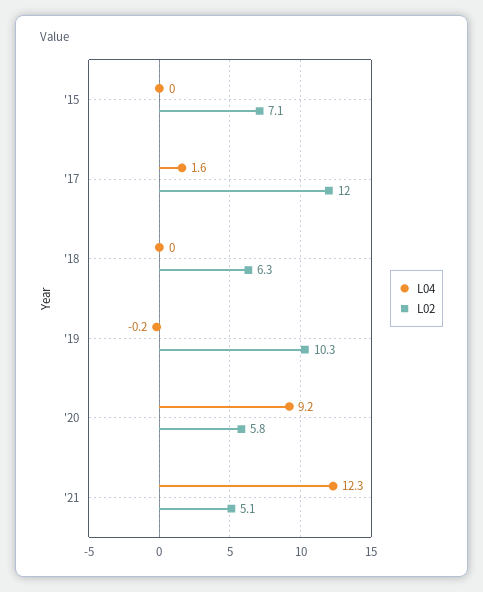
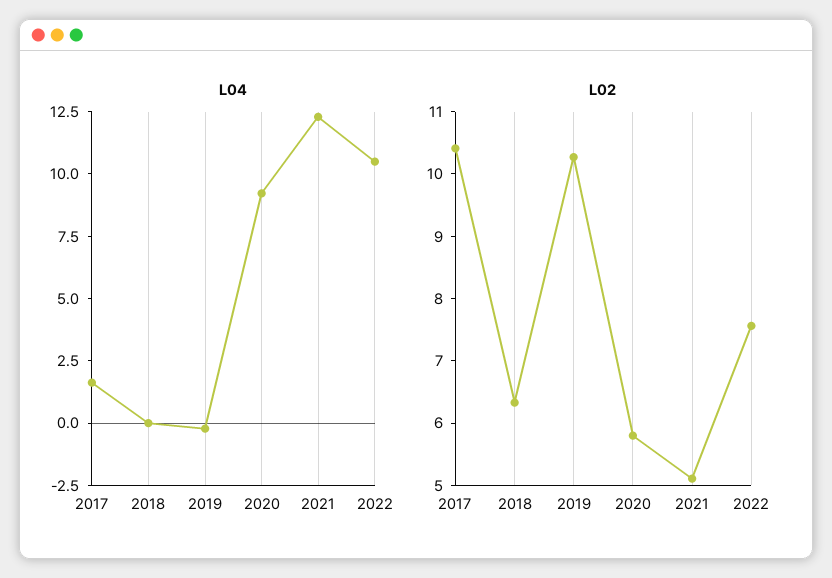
L04, '15: 0 -> none
L02, '15: 7.1 -> none
L02, '17: 12 -> 10.4
L04, 2022: none -> 10.5
L02, 2022: none -> 7.6

